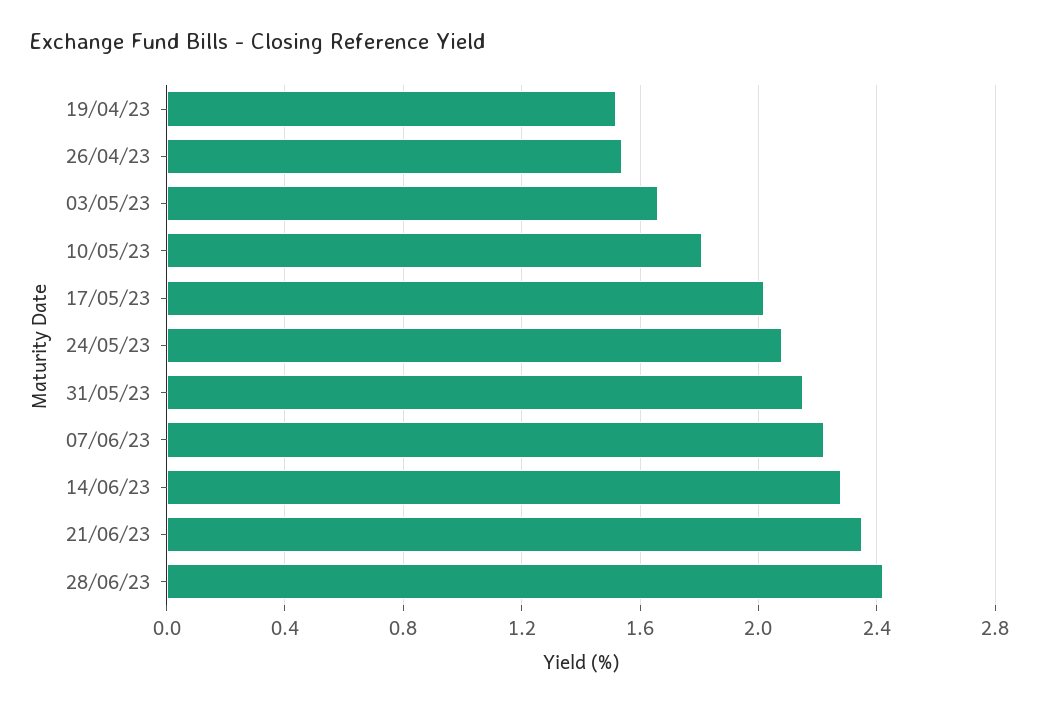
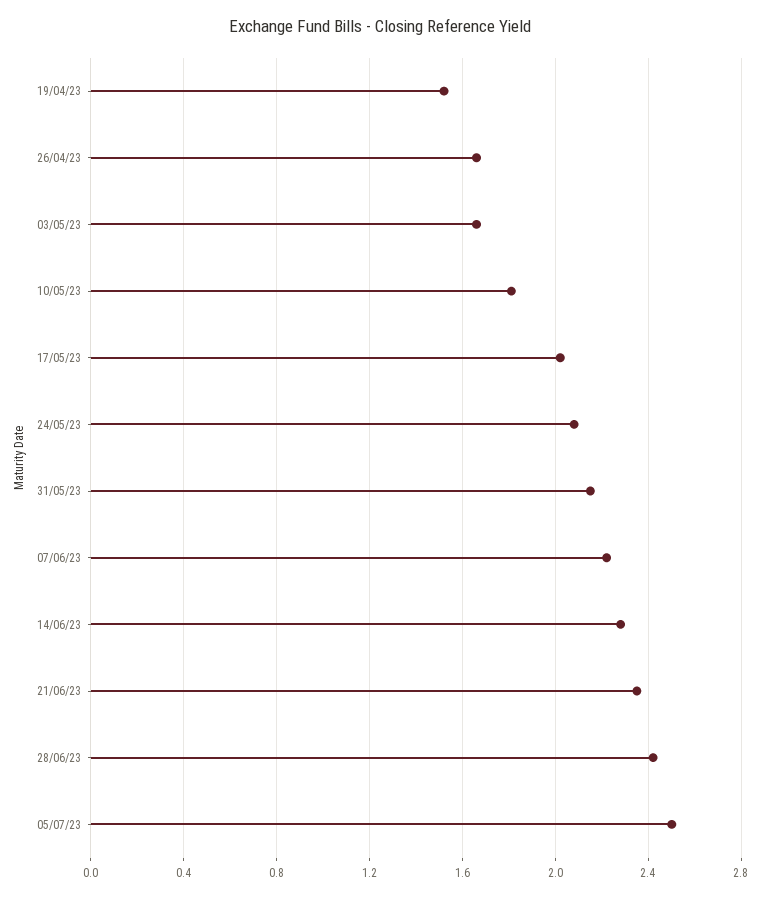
26/04/23: 1.55 -> 1.65
05/07/23: none -> 2.5

